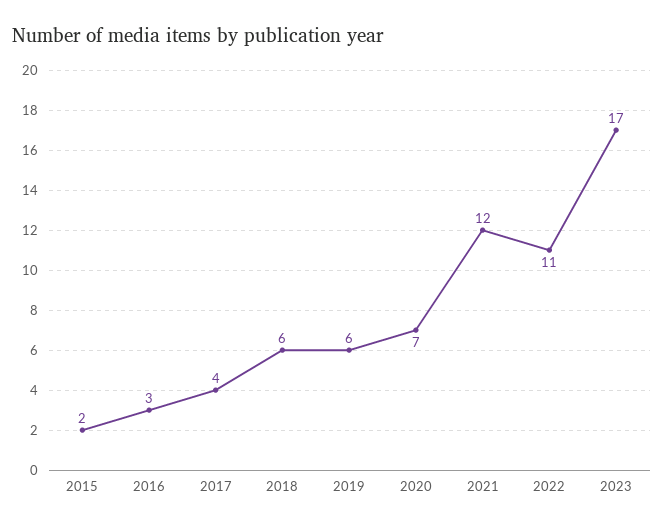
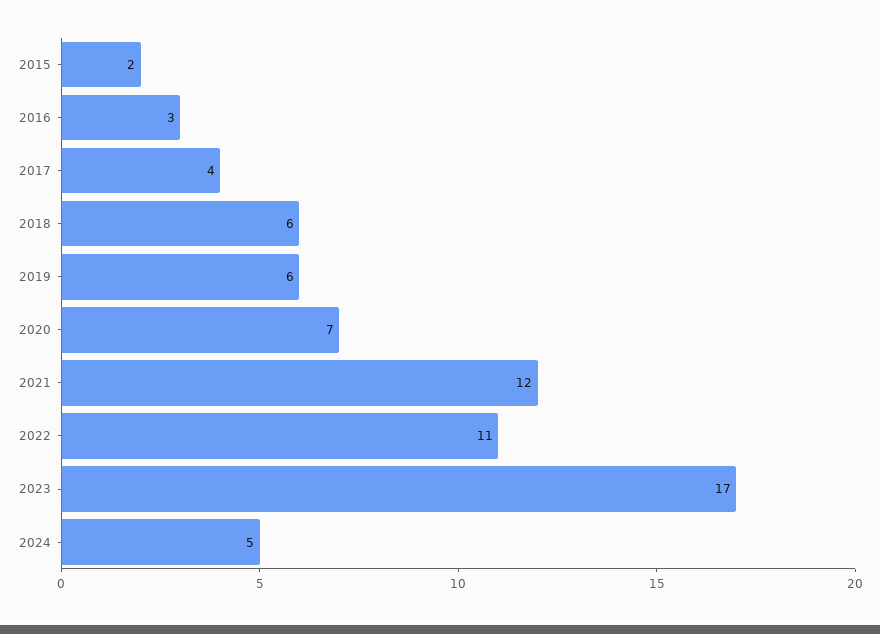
2024: none -> 5

